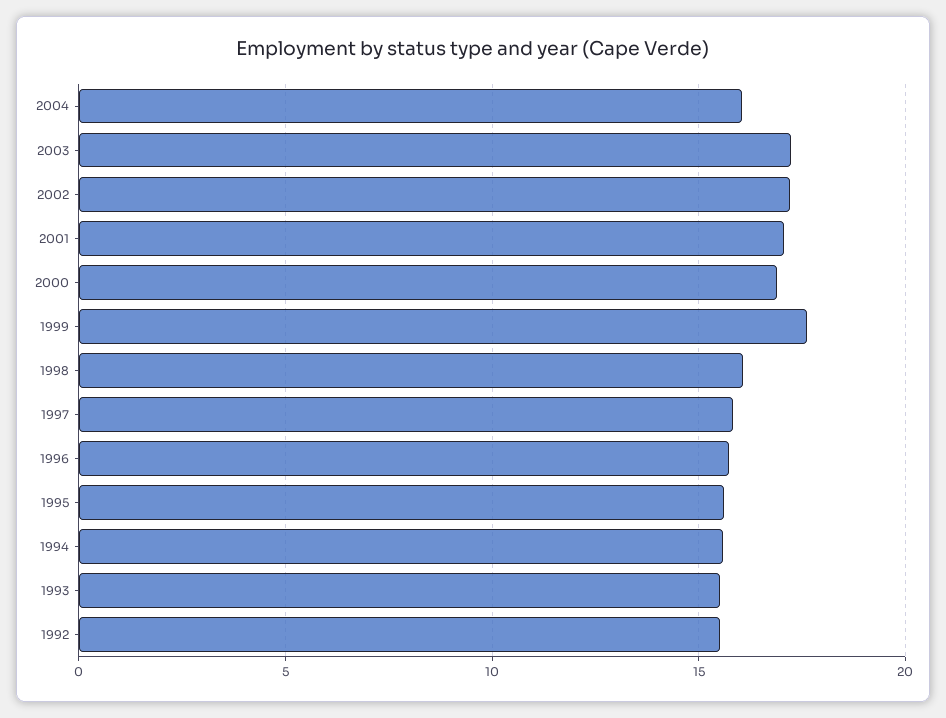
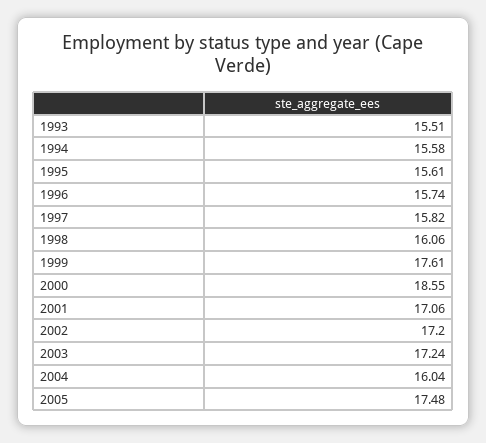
2000: 17 -> 18.55
1992: 15.5 -> none
2005: none -> 17.48

